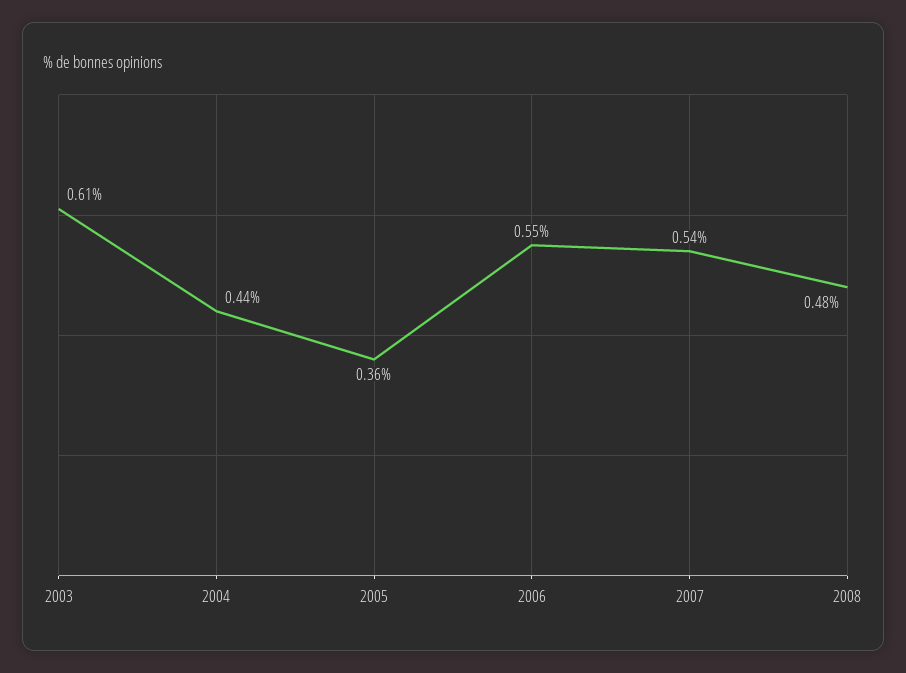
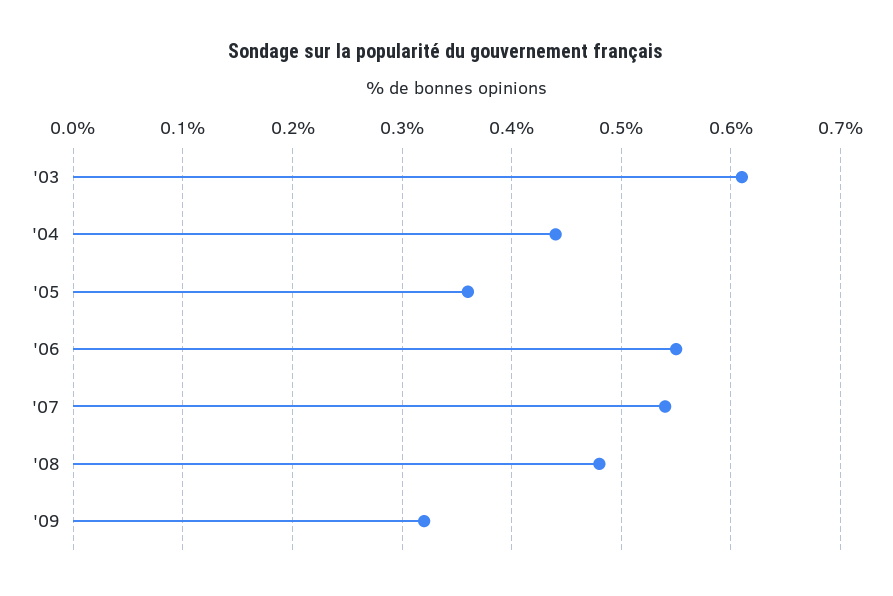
'09: none -> 0.32

